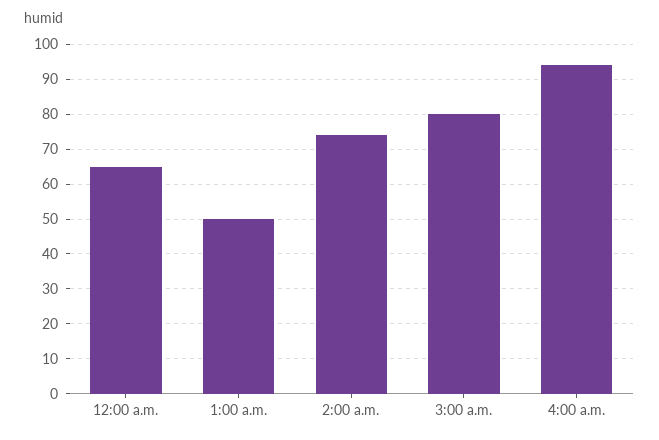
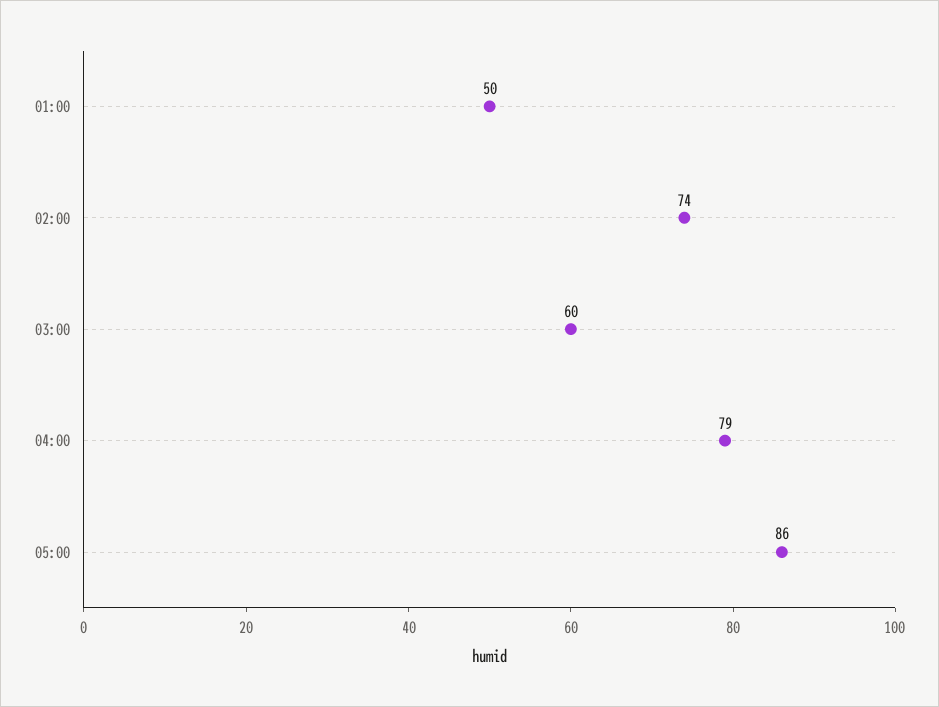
12:00 a.m.: 65 -> none
3:00 a.m.: 80 -> 60
4:00 a.m.: 95 -> 79
05:00: none -> 86

